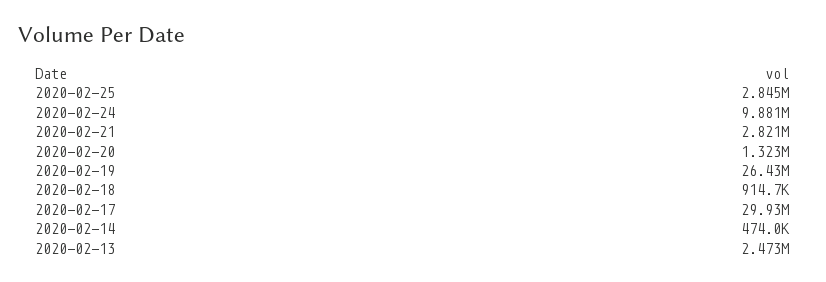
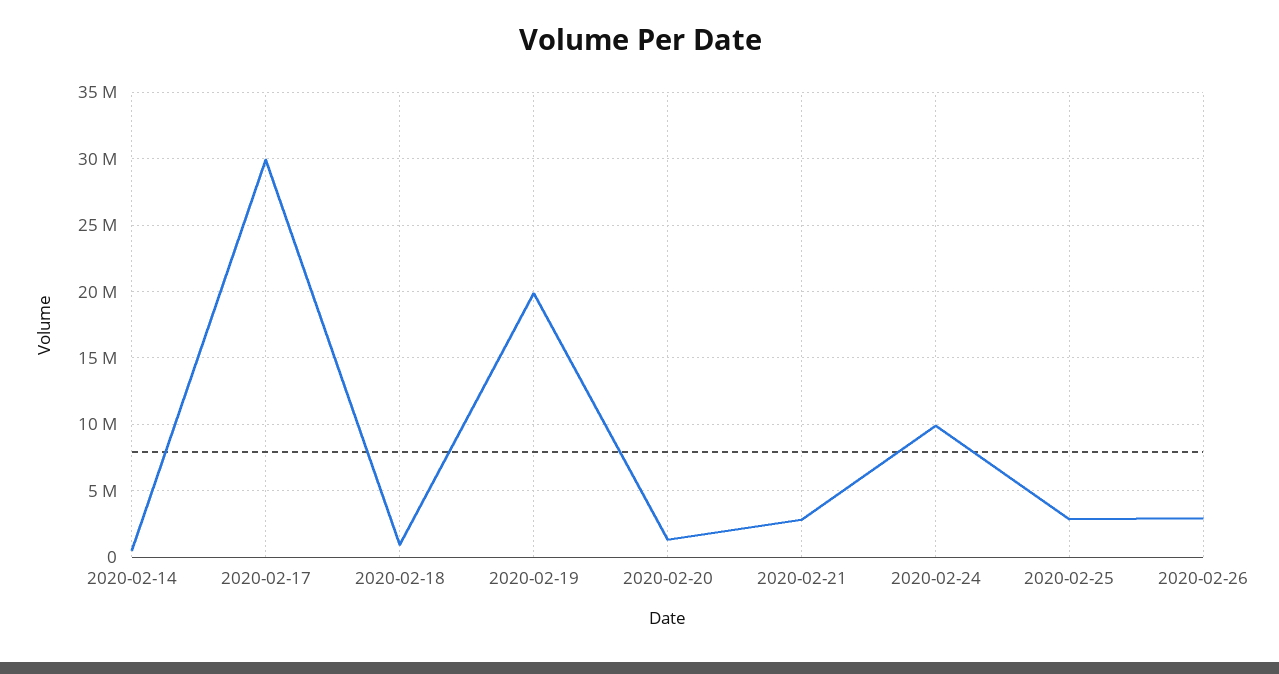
2020-02-19: 26430000 -> 20000000
2020-02-13: 2473000 -> none
2020-02-26: none -> 3000000

